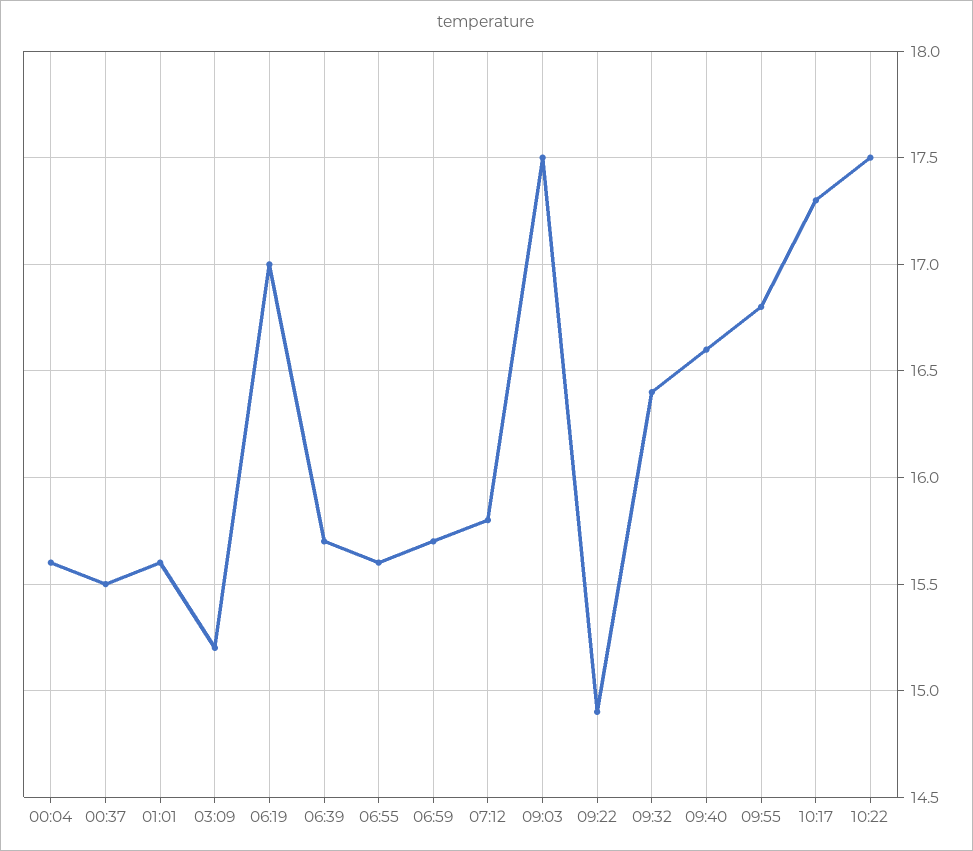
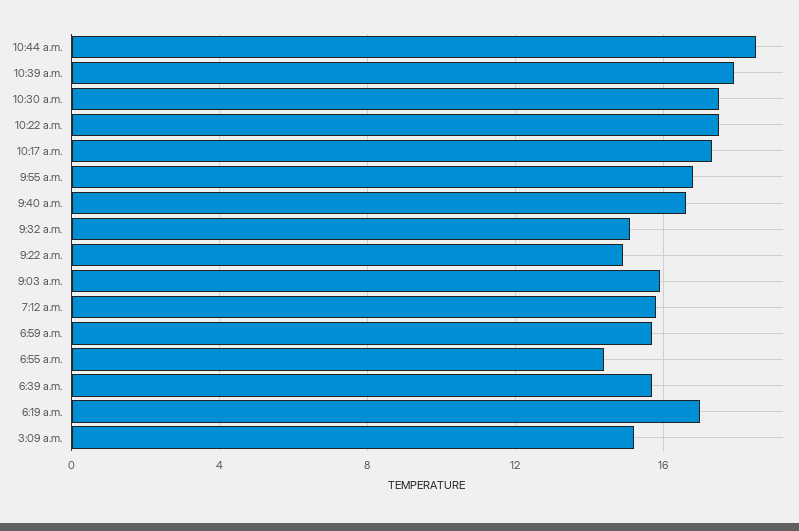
00:04: 15.6 -> none
00:37: 15.5 -> none
01:01: 15.6 -> none
06:55: 15.6 -> 14.5
09:03: 17.5 -> 16
09:32: 16.4 -> 15
10:44 a.m.: none -> 18.5
10:39 a.m.: none -> 18
10:30 a.m.: none -> 17.5

